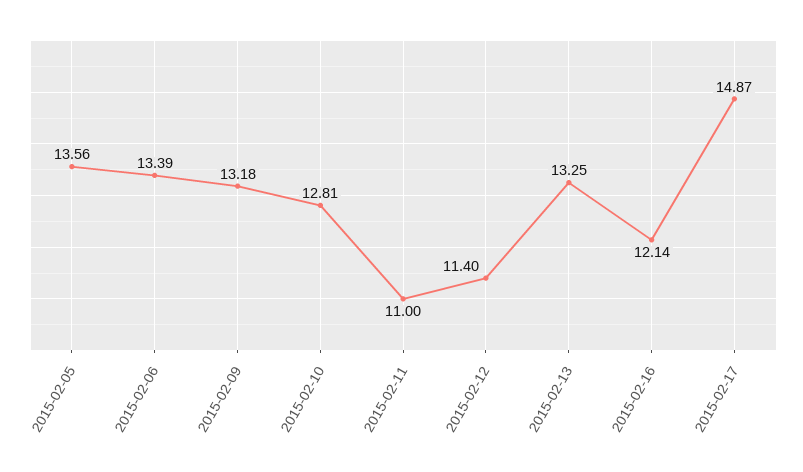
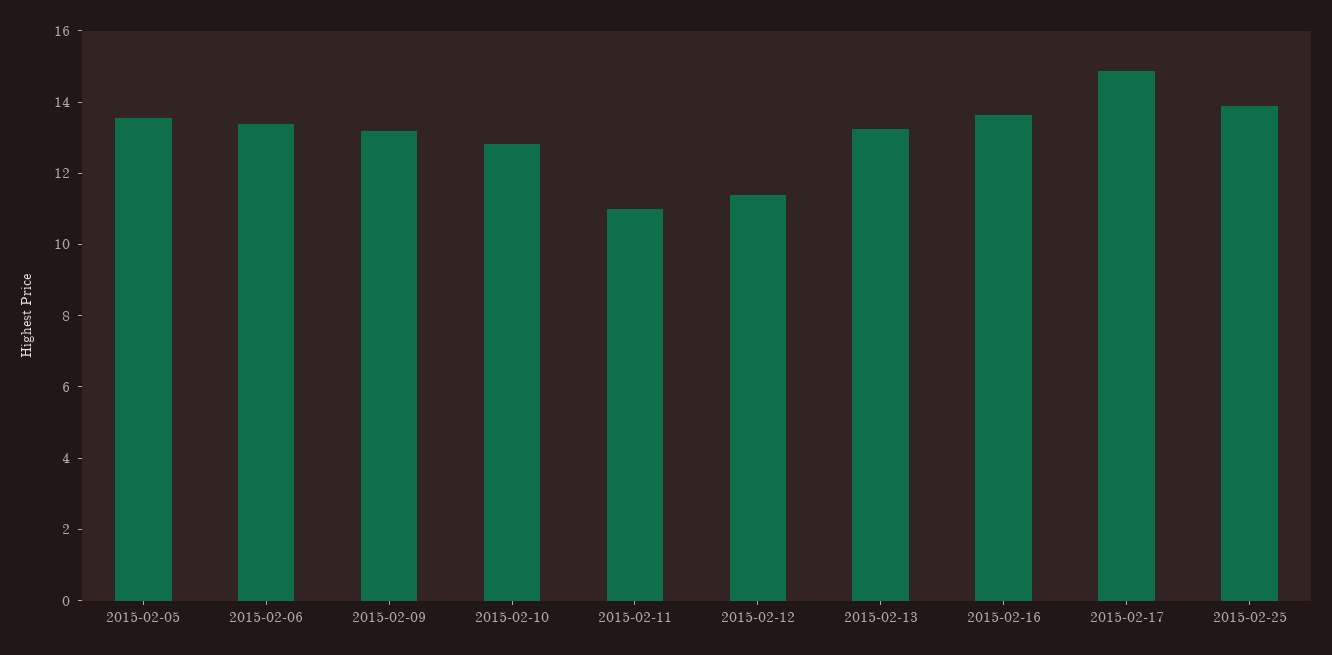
2015-02-16: 12.14 -> 13.5
2015-02-25: none -> 14

